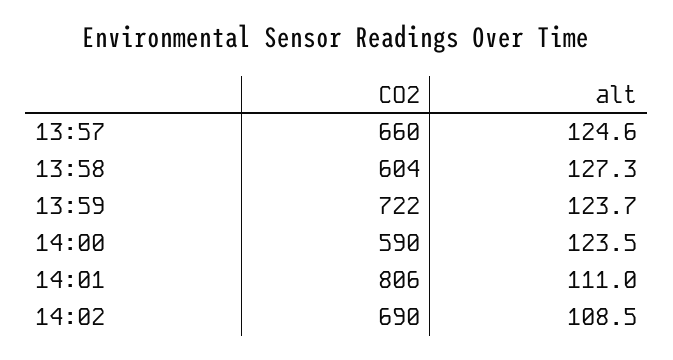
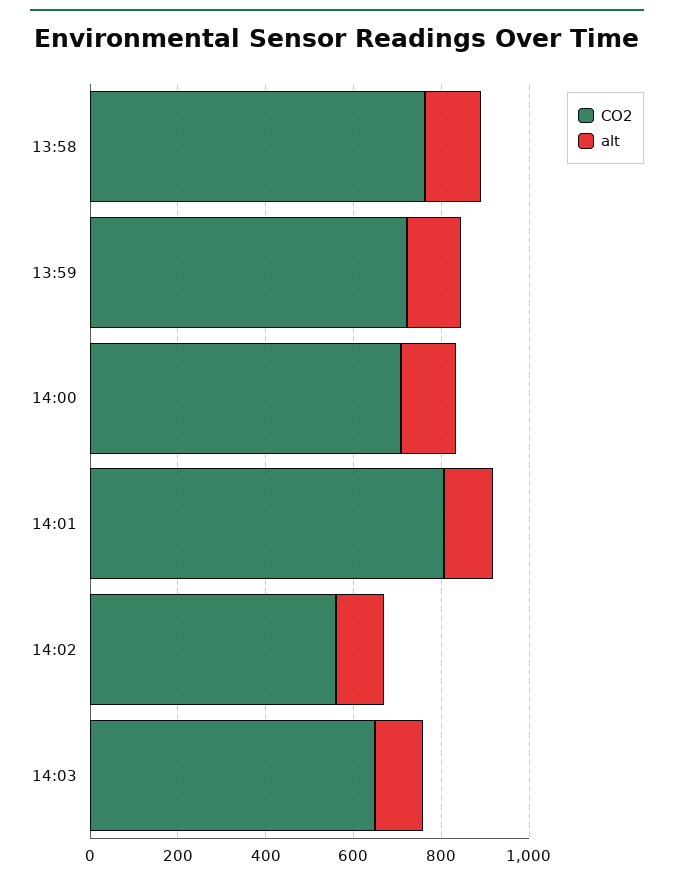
CO2, 13:57: 660 -> none
alt, 13:57: 124.6 -> none
CO2, 13:58: 604 -> 750
CO2, 14:00: 590 -> 700
CO2, 14:02: 690 -> 550
CO2, 14:03: none -> 650
alt, 14:03: none -> 100

